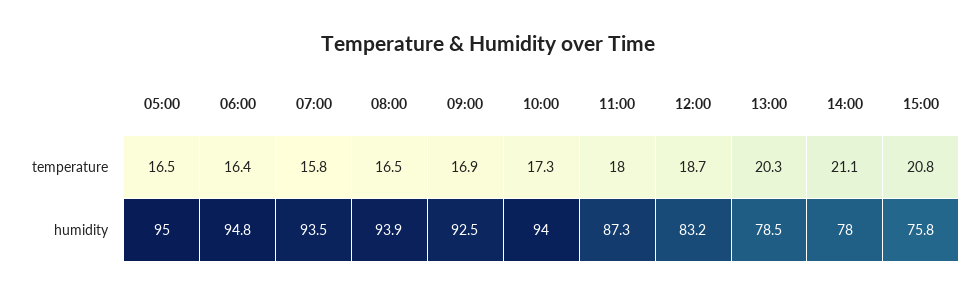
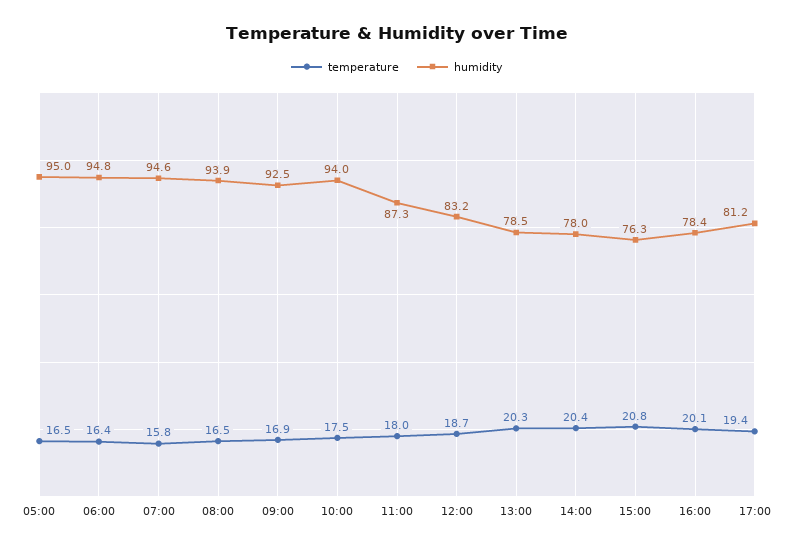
temperature, 10:00: 17.3 -> 17.5
temperature, 14:00: 21.1 -> 20.4
humidity, 07:00: 93.5 -> 94.6
humidity, 15:00: 75.8 -> 76.3
temperature, 16:00: none -> 20.1
humidity, 16:00: none -> 78.4
temperature, 17:00: none -> 19.4
humidity, 17:00: none -> 81.2

